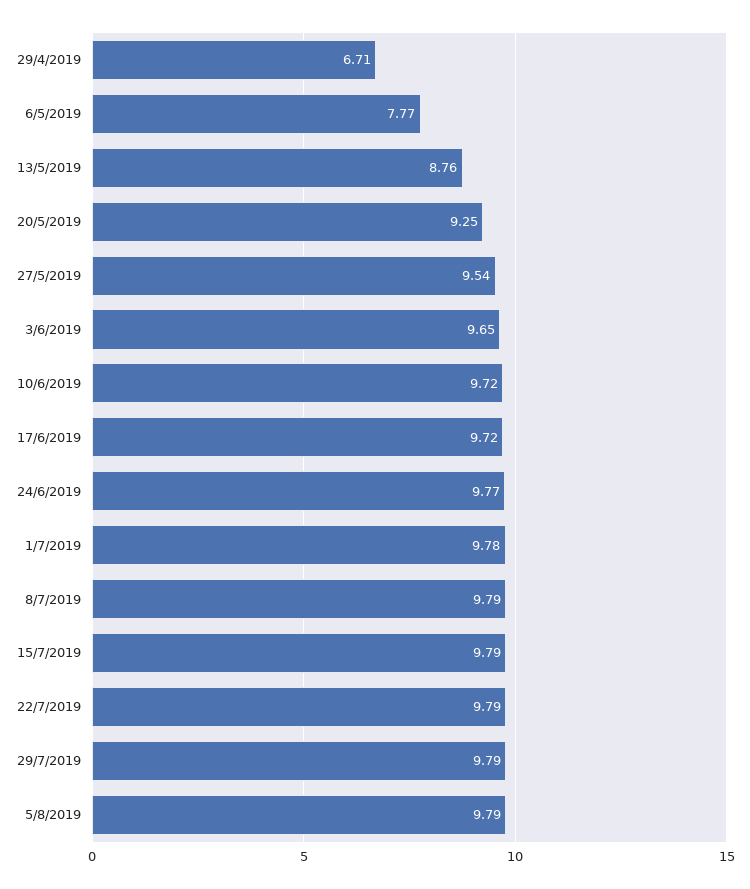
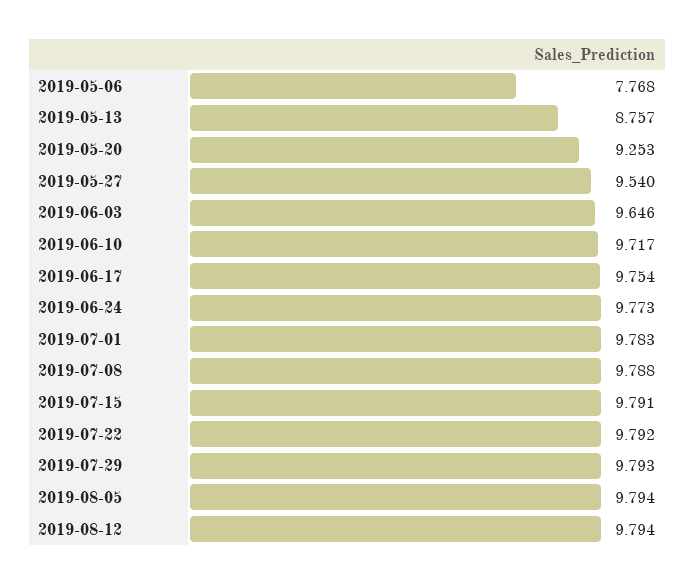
29/4/2019: 6.71 -> none
17/6/2019: 9.72 -> 9.754
2019-08-12: none -> 9.794

